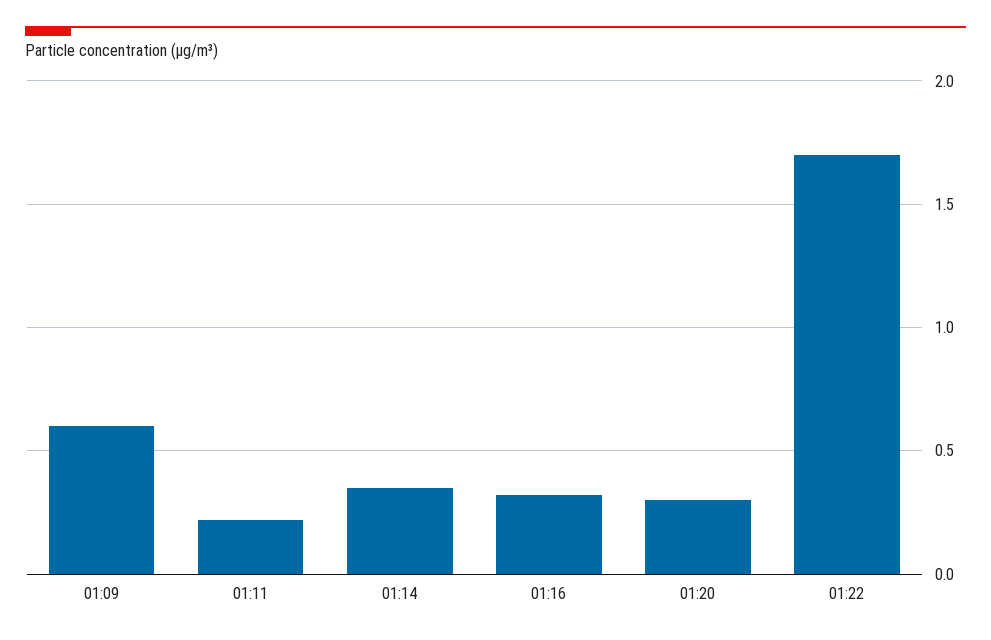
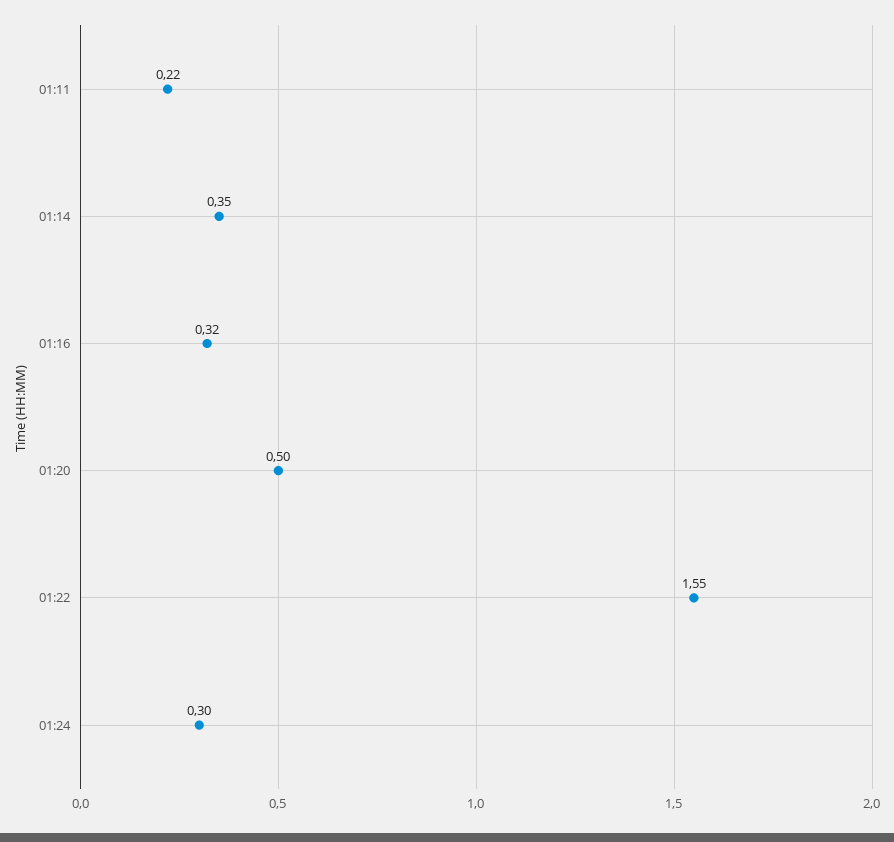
01:09: 0.6 -> none
01:20: 0.3 -> 0.5
01:22: 1.7 -> 1.55
01:24: none -> 0.3

